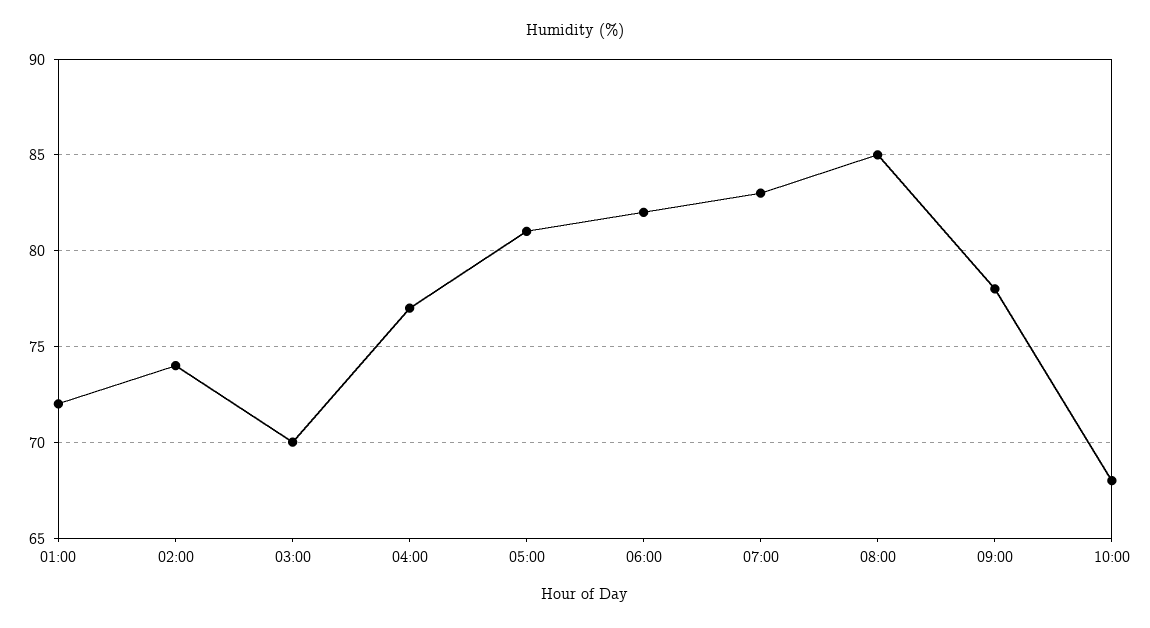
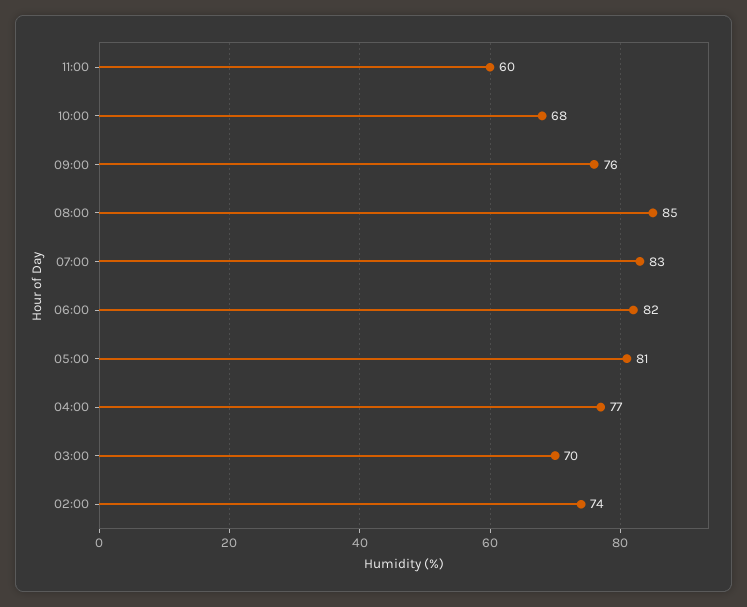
01:00: 72 -> none
09:00: 78 -> 76
11:00: none -> 60

